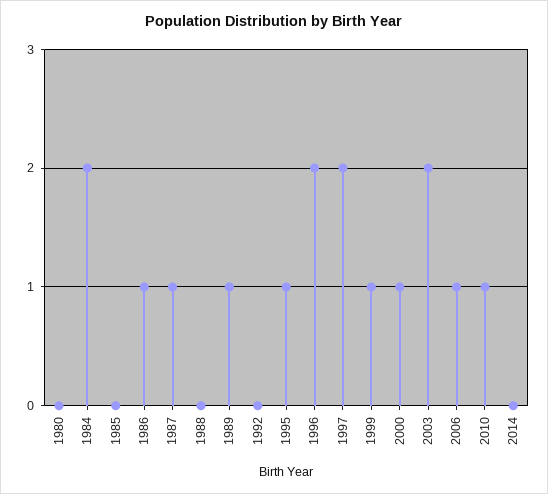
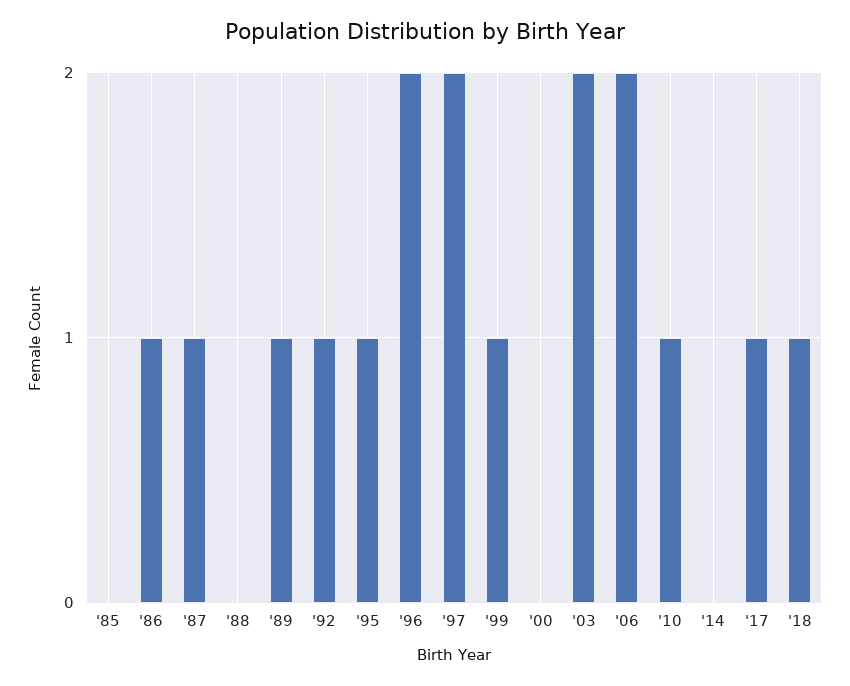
1980: 0 -> none
1984: 2 -> none
1992: 0 -> 1
2000: 1 -> 0
2006: 1 -> 2
'17: none -> 1
'18: none -> 1

